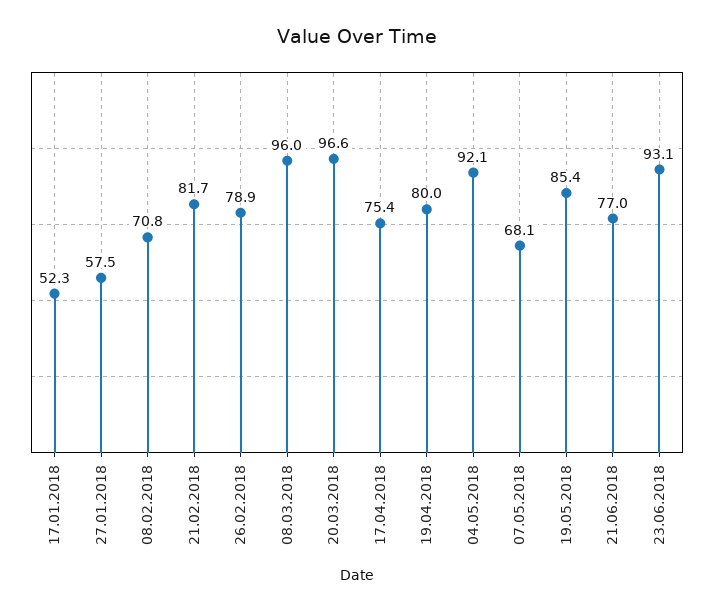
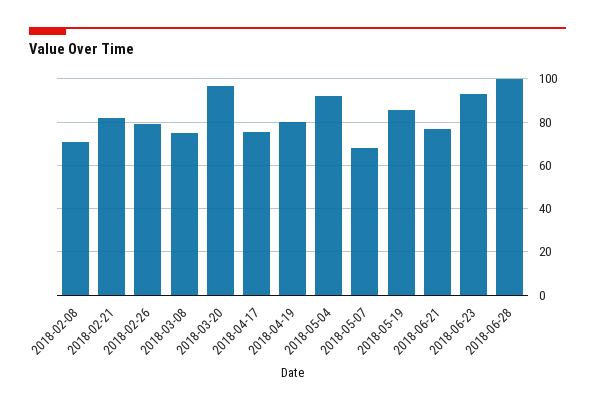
17.01.2018: 52.3 -> none
27.01.2018: 57.5 -> none
08.03.2018: 96 -> 75
2018-06-28: none -> 100

